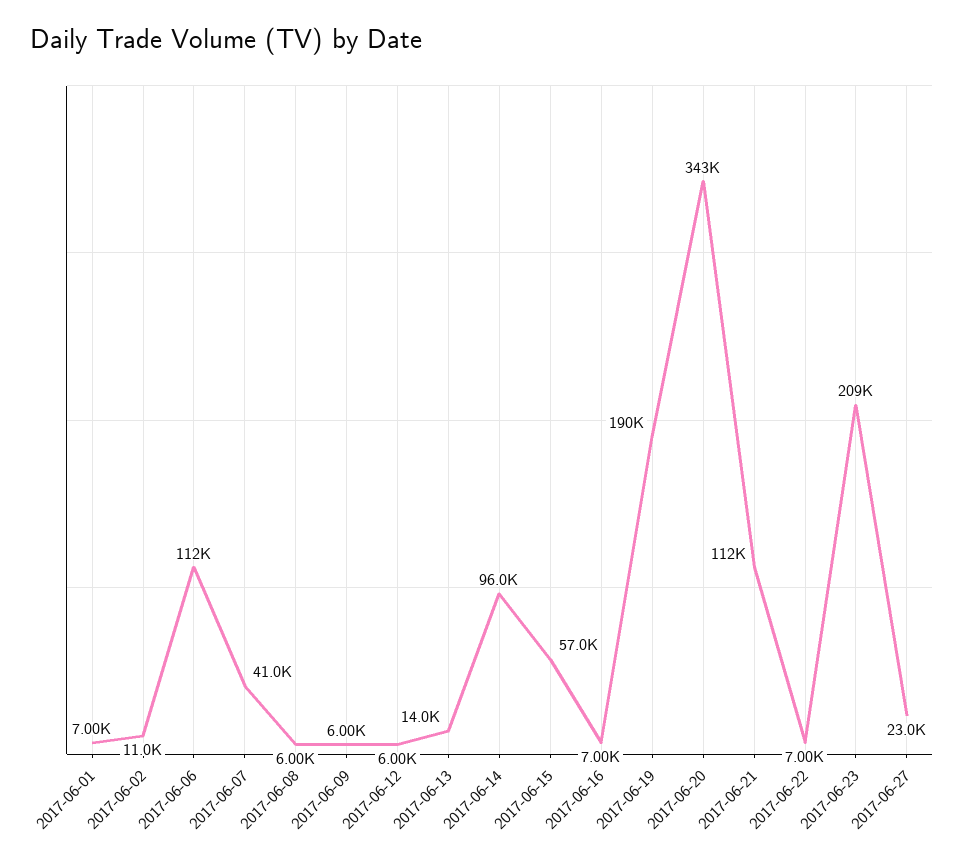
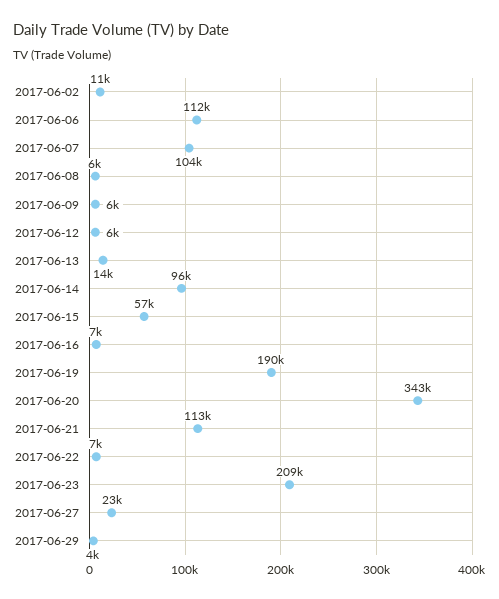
2017-06-01: 7000 -> none
2017-06-07: 41000 -> 104000
2017-06-21: 112000 -> 113000
2017-06-29: none -> 4000

